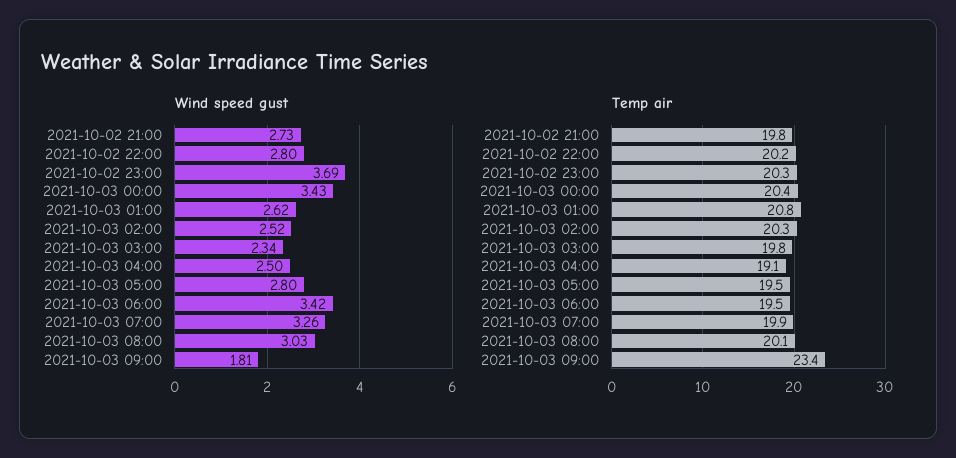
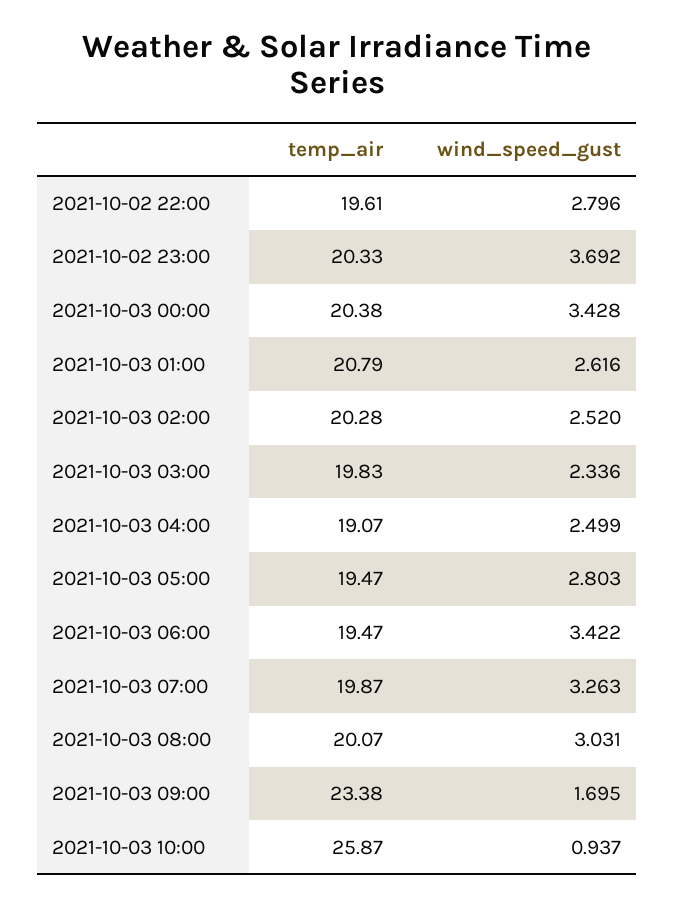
Wind speed gust, 2021-10-02 21:00: 2.73 -> none
Wind speed gust, 2021-10-03 09:00: 1.81 -> 1.695
Temp air, 2021-10-02 21:00: 19.8 -> none
Temp air, 2021-10-02 22:00: 20.2 -> 19.61
Temp air, 2021-10-03 10:00: none -> 25.87
Wind speed gust, 2021-10-03 10:00: none -> 0.937

